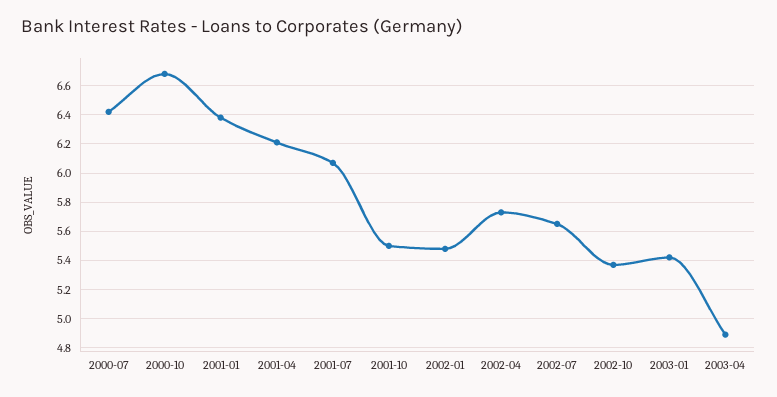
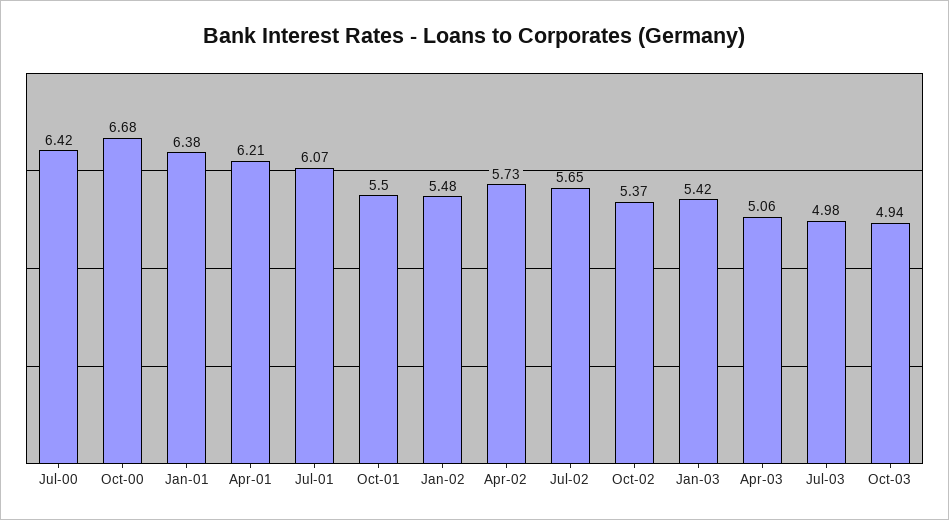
2003-04: 4.9 -> 5.06
Jul-03: none -> 4.98
Oct-03: none -> 4.94

